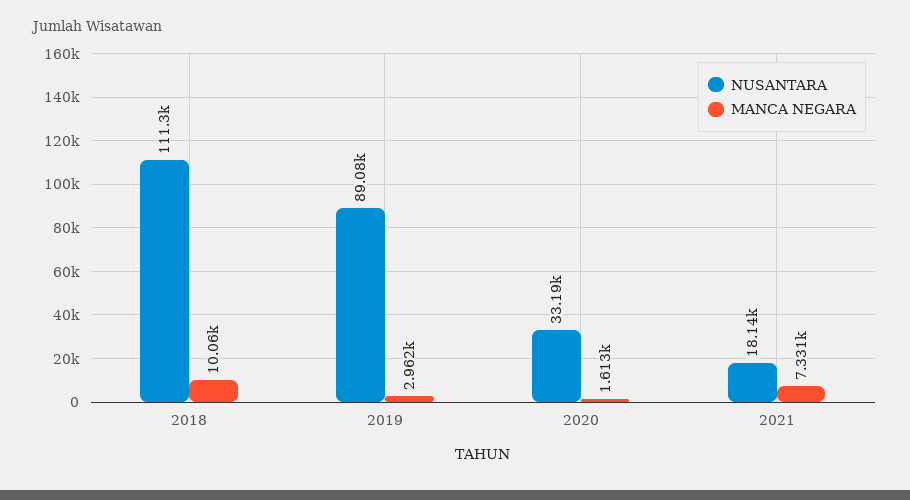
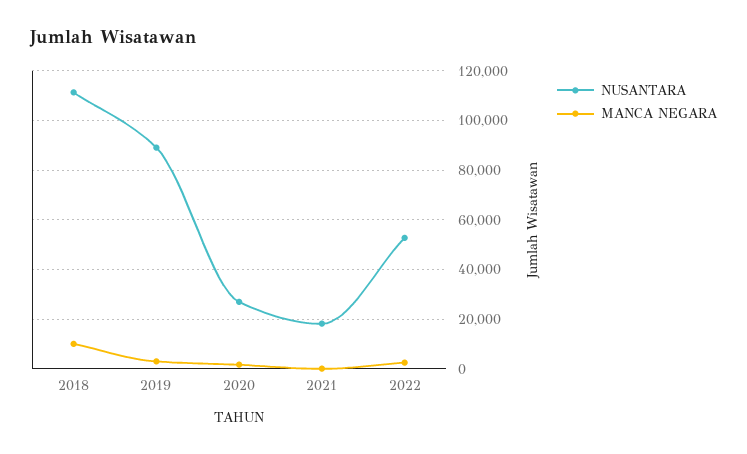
NUSANTARA, 2020: 33190 -> 27500
MANCA NEGARA, 2021: 7331 -> 0
NUSANTARA, 2022: none -> 52500
MANCA NEGARA, 2022: none -> 2500

